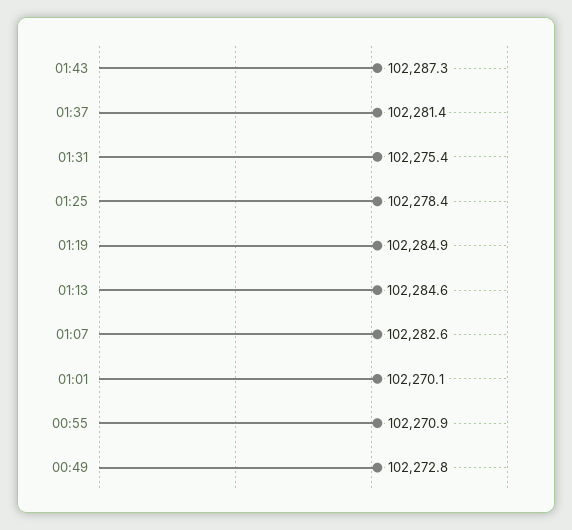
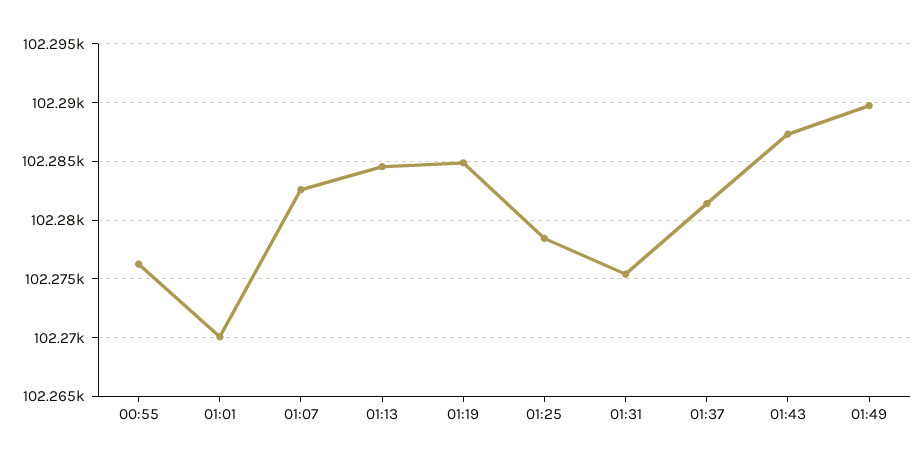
00:55: 102270.9 -> 102276
00:49: 102272.8 -> none
01:49: none -> 102290

